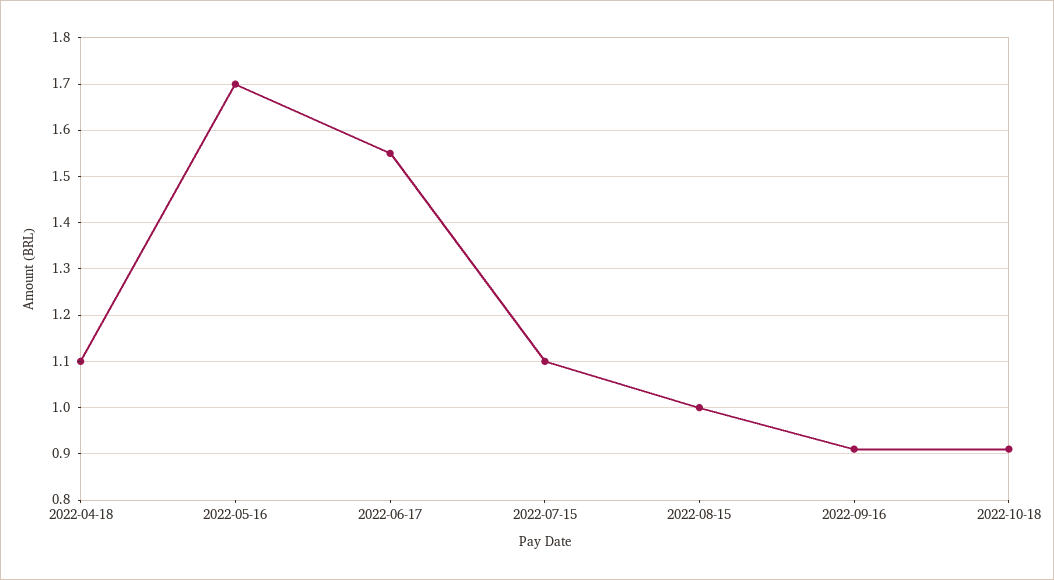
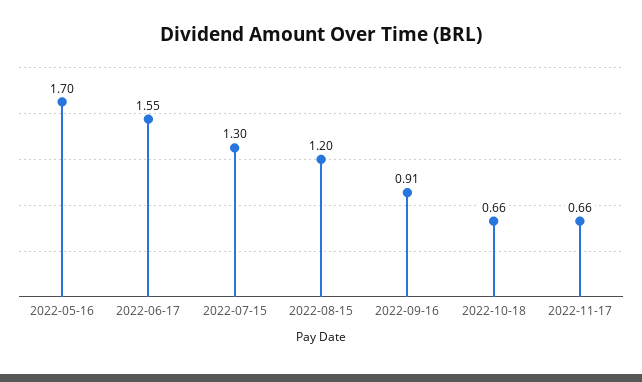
2022-04-18: 1.1 -> none
2022-07-15: 1.1 -> 1.3
2022-08-15: 1 -> 1.2
2022-10-18: 0.9 -> 0.66
2022-11-17: none -> 0.66

